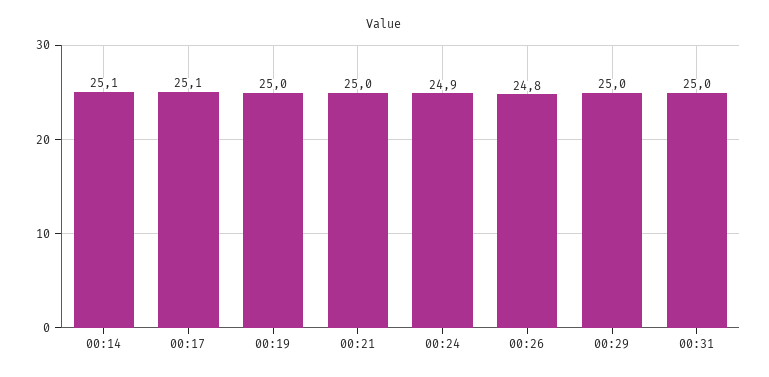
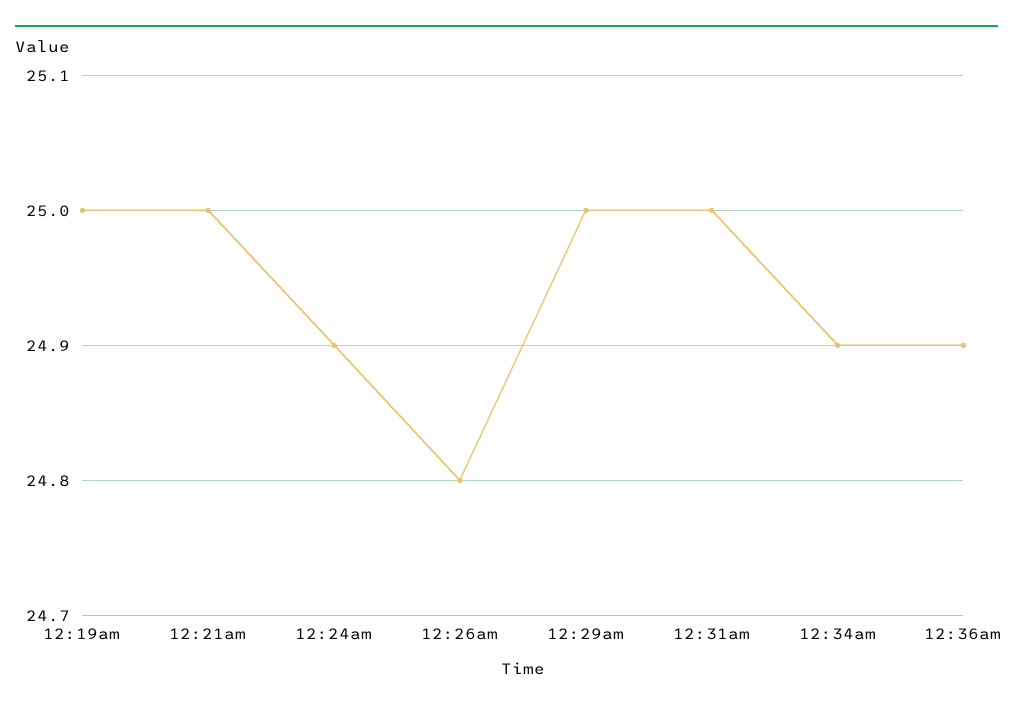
00:14: 25.1 -> none
00:17: 25.1 -> none
12:34am: none -> 24.9
12:36am: none -> 24.9

